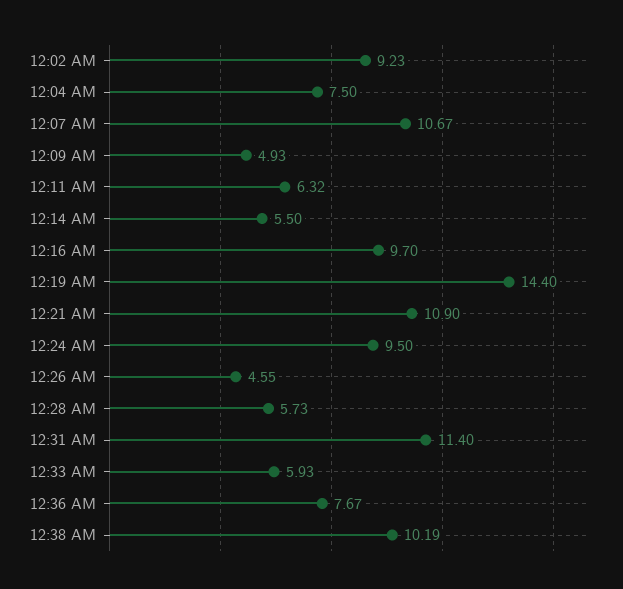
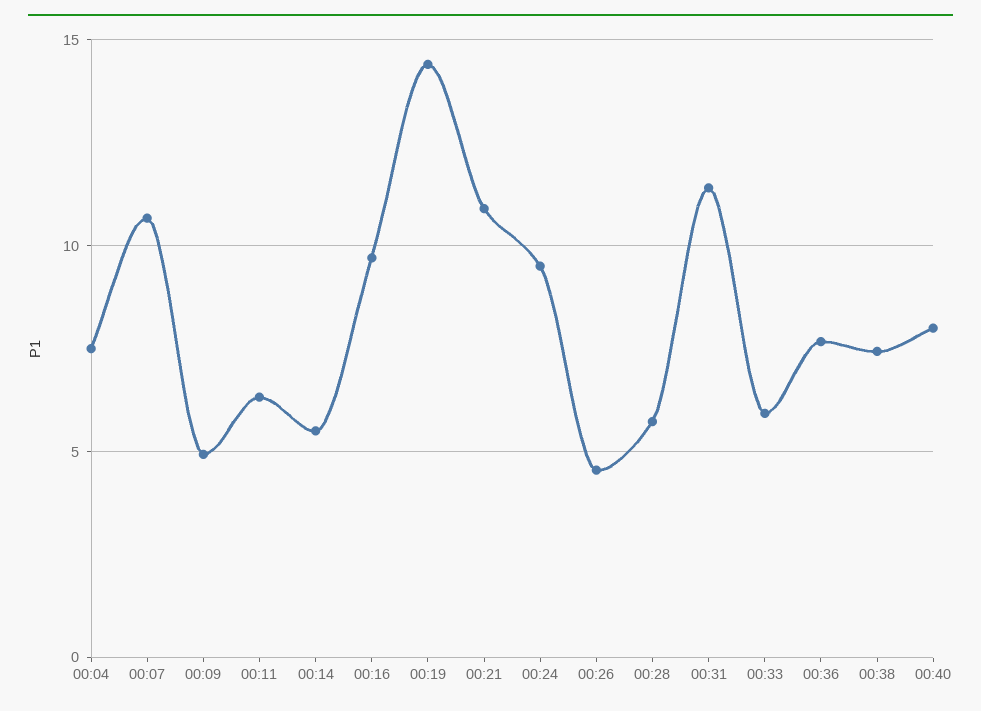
12:02 AM: 9.23 -> none
12:38 AM: 10.19 -> 7.5
00:40: none -> 8

